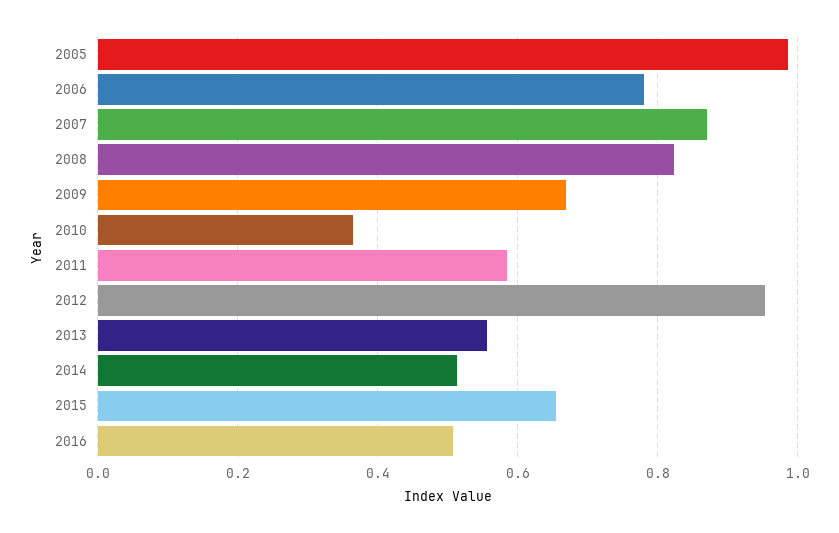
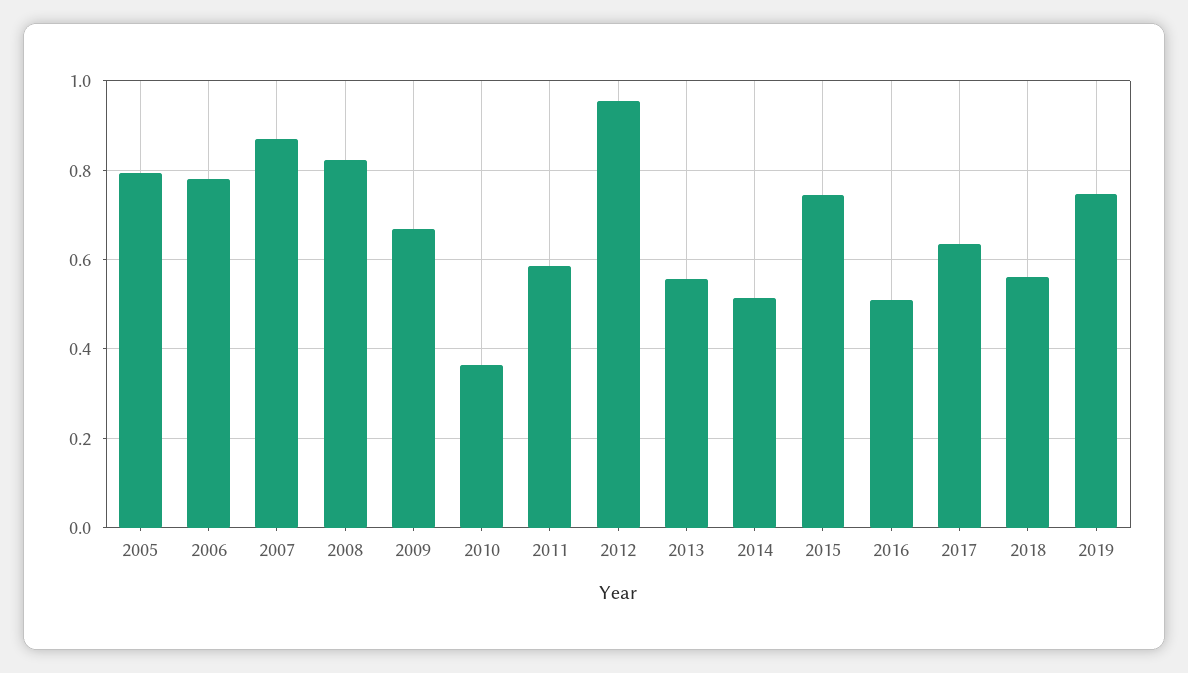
2005: 0.98 -> 0.8
2015: 0.66 -> 0.74
2017: none -> 0.64
2018: none -> 0.56
2019: none -> 0.74

